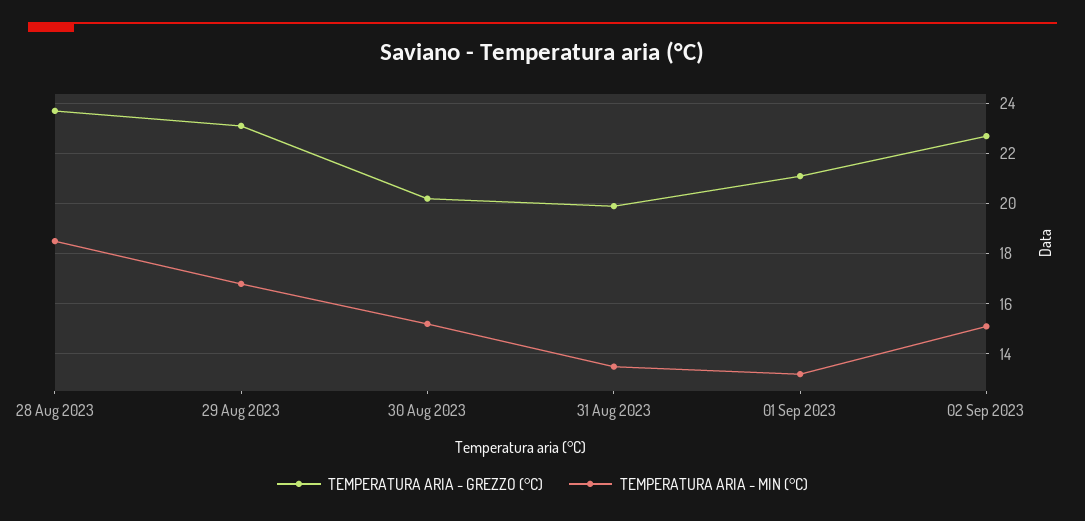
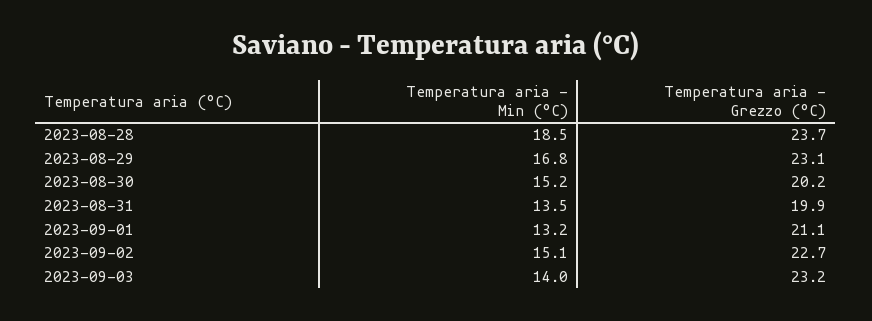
TEMPERATURA ARIA - MIN (°C), 2023-09-03: none -> 14
TEMPERATURA ARIA - GREZZO (°C), 2023-09-03: none -> 23.2

